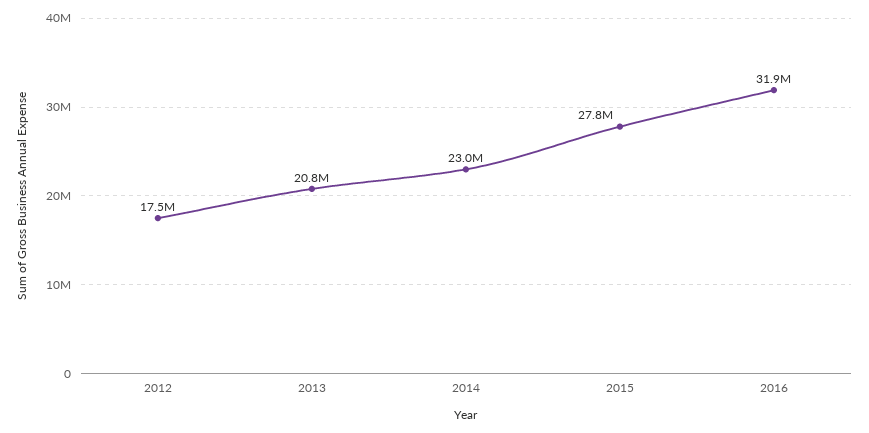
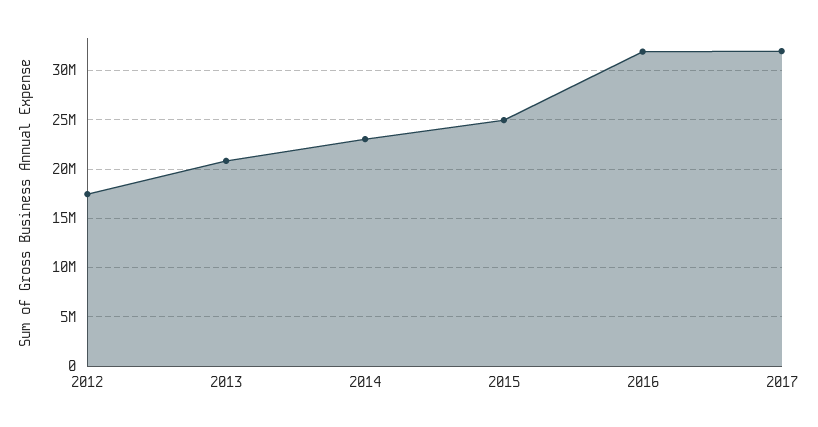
2015: 27800000 -> 25000000
2017: none -> 32000000

